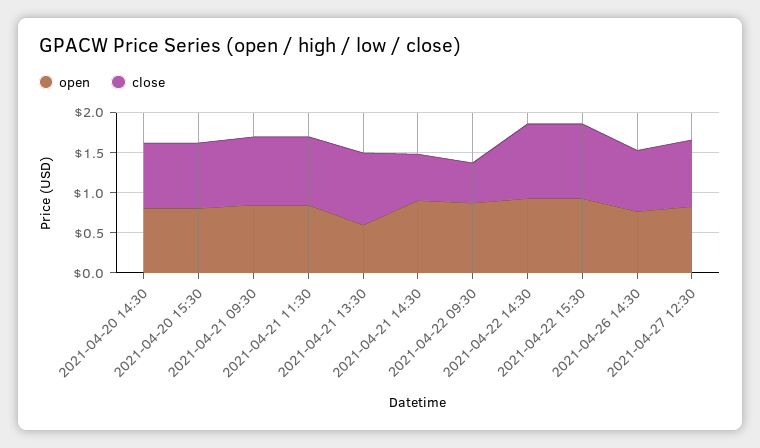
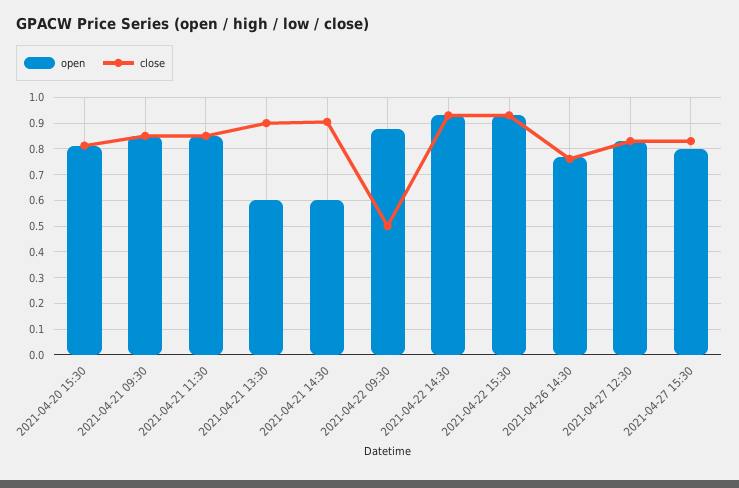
open, 2021-04-20 14:30: 0.8 -> none
close, 2021-04-20 14:30: 0.8 -> none
open, 2021-04-21 14:30: 0.9 -> 0.6
close, 2021-04-21 14:30: 0.6 -> 0.9
open, 2021-04-27 15:30: none -> 0.8
close, 2021-04-27 15:30: none -> 0.825

